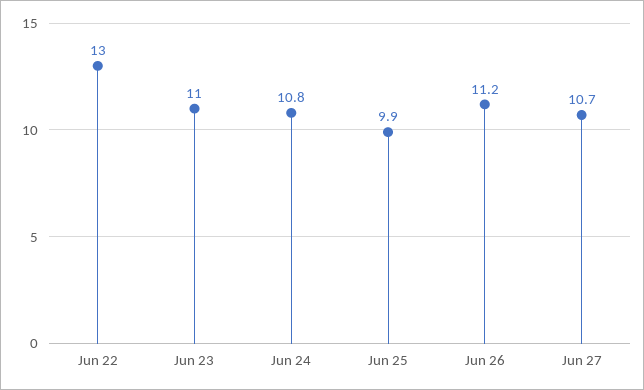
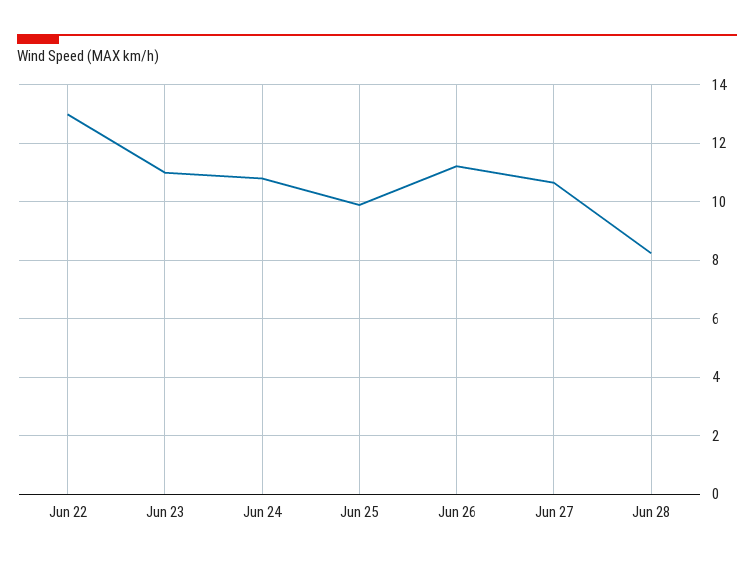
Jun 28: none -> 8.25

